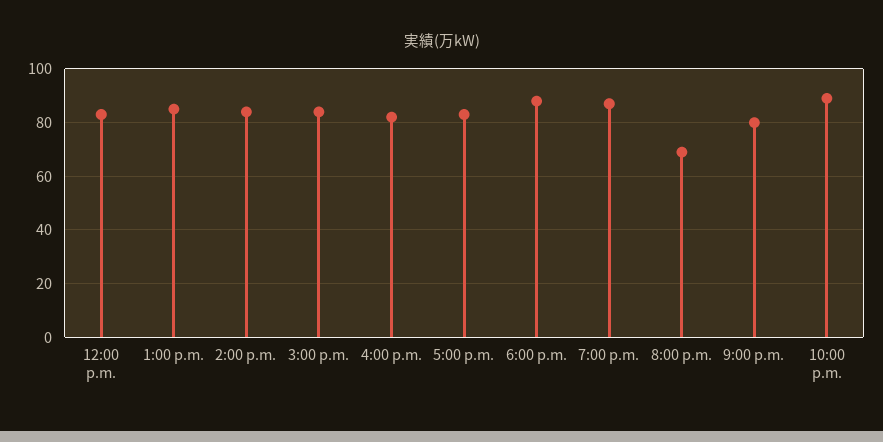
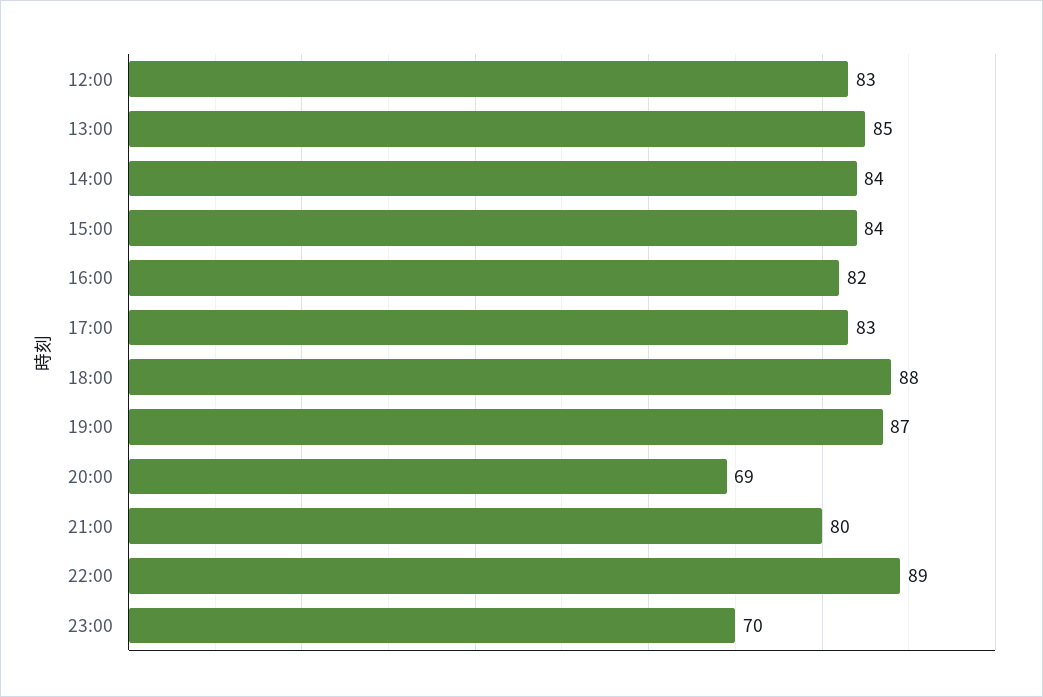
23:00: none -> 70

